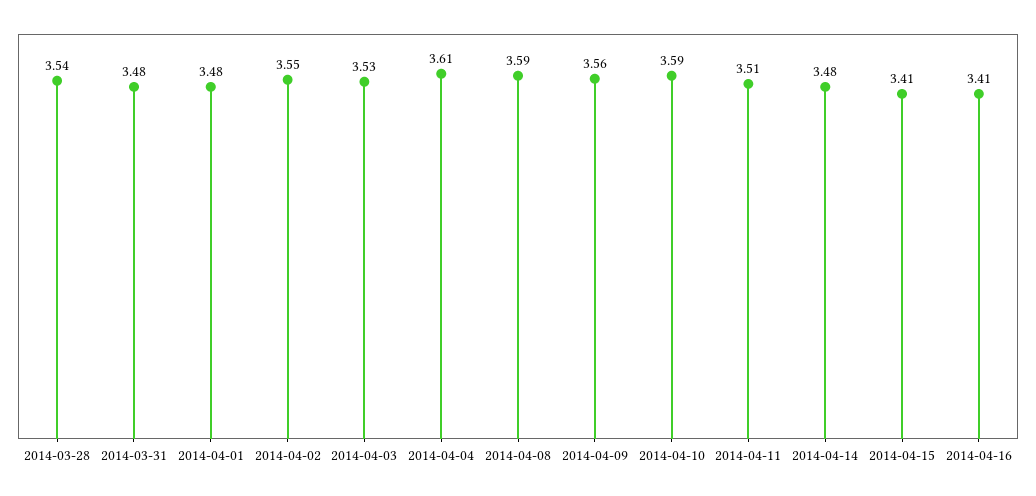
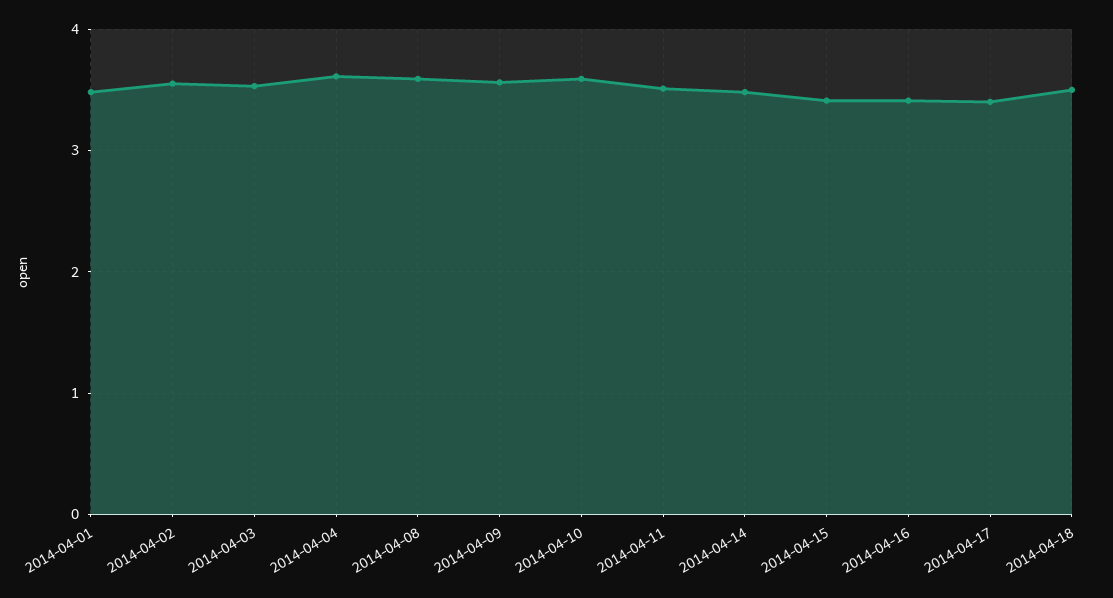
2014-03-28: 3.54 -> none
2014-03-31: 3.48 -> none
2014-04-17: none -> 3.4
2014-04-18: none -> 3.5

